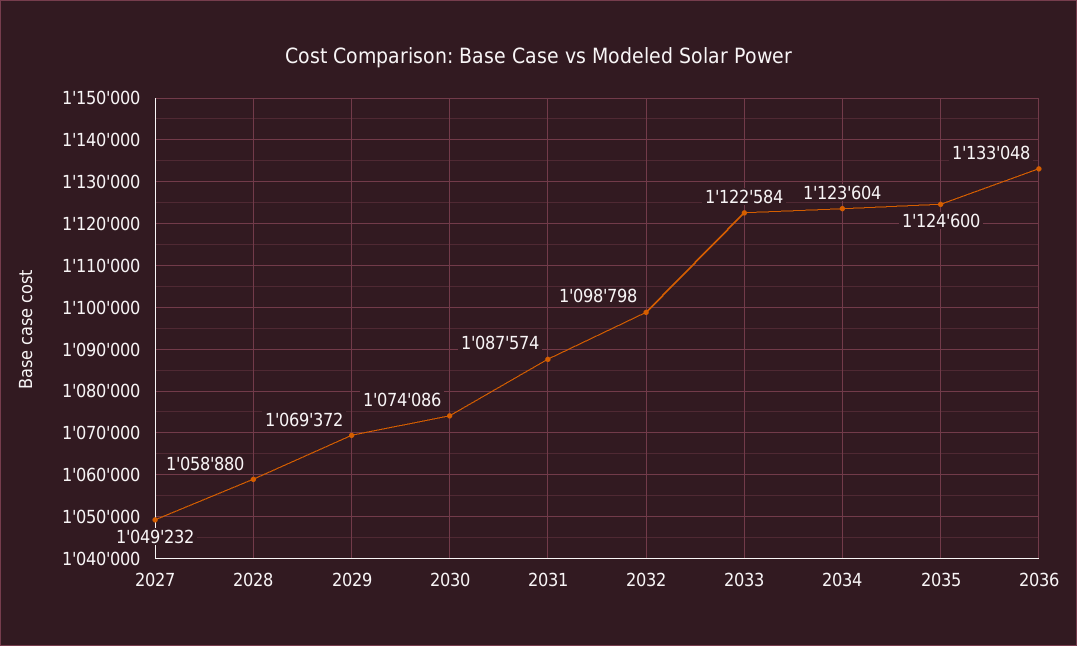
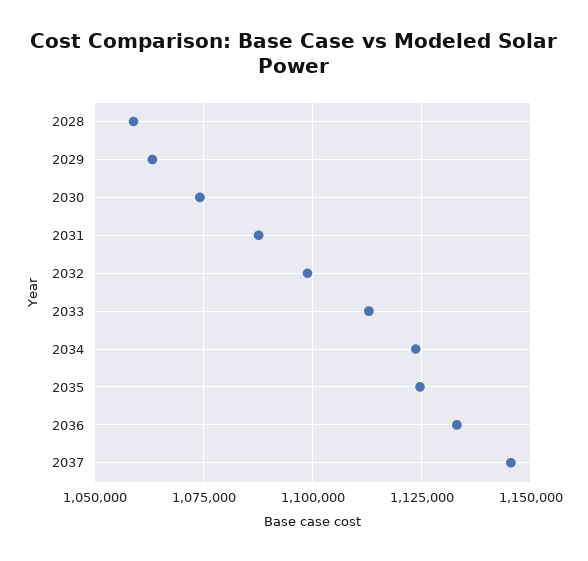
2027: 1049232 -> none
2029: 1069372 -> 1062500
2033: 1122584 -> 1112500
2037: none -> 1145000

